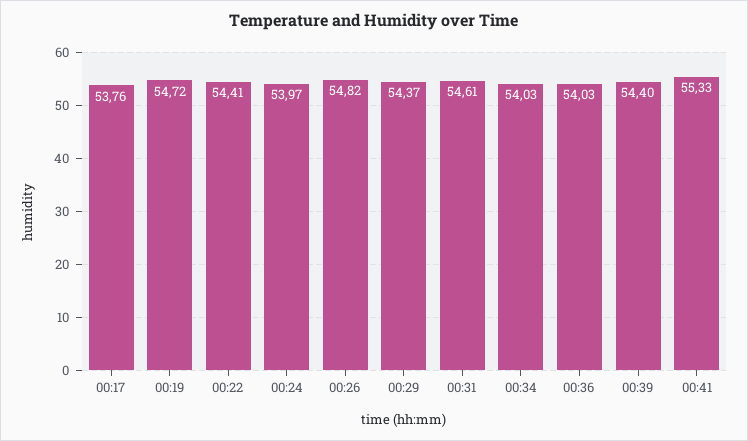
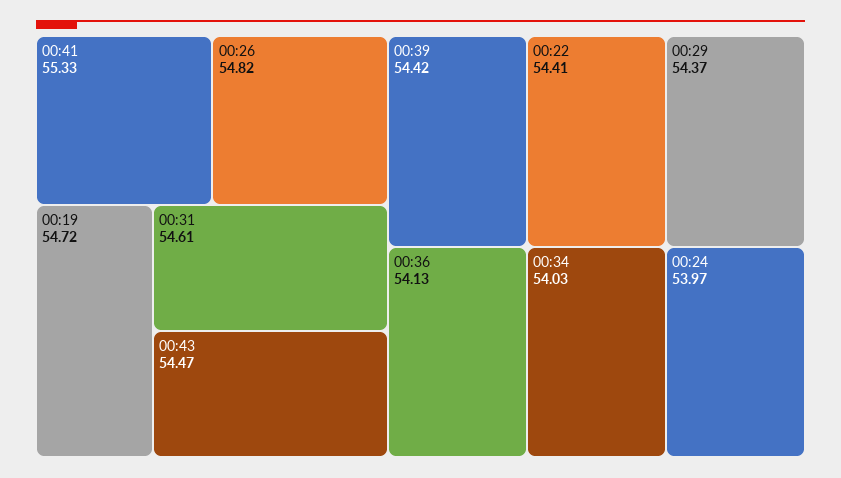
00:17: 53.76 -> none
00:36: 54.03 -> 54.13
00:39: 54.4 -> 54.42
00:43: none -> 54.47

